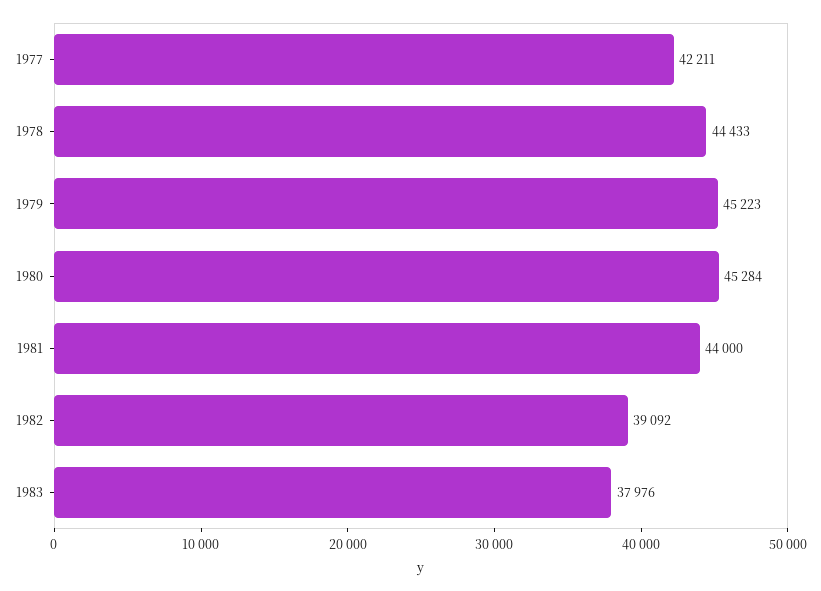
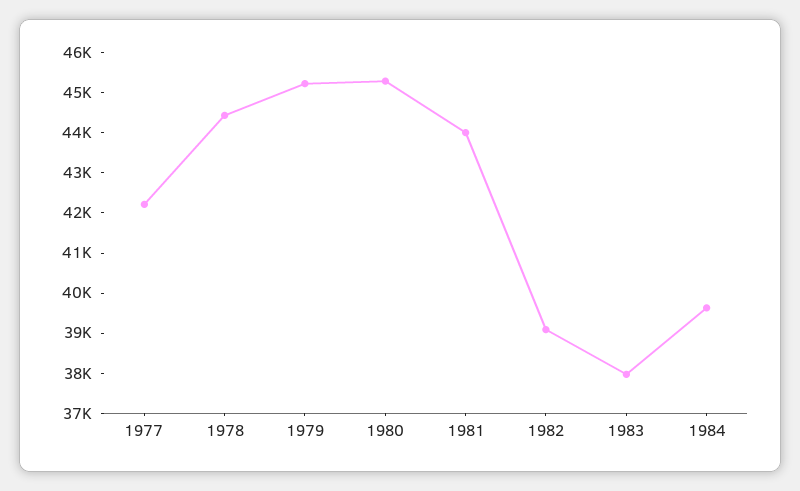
1984: none -> 39600

